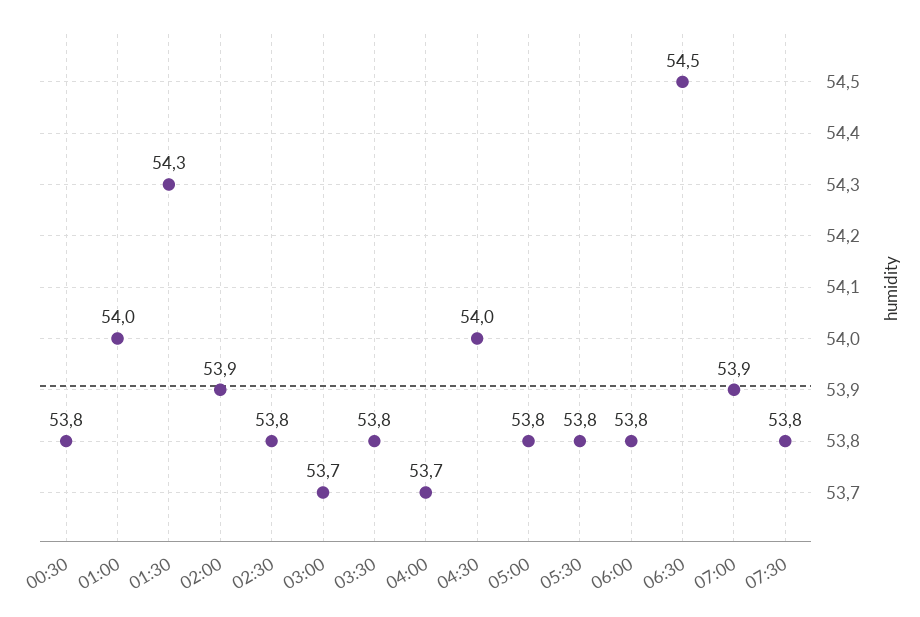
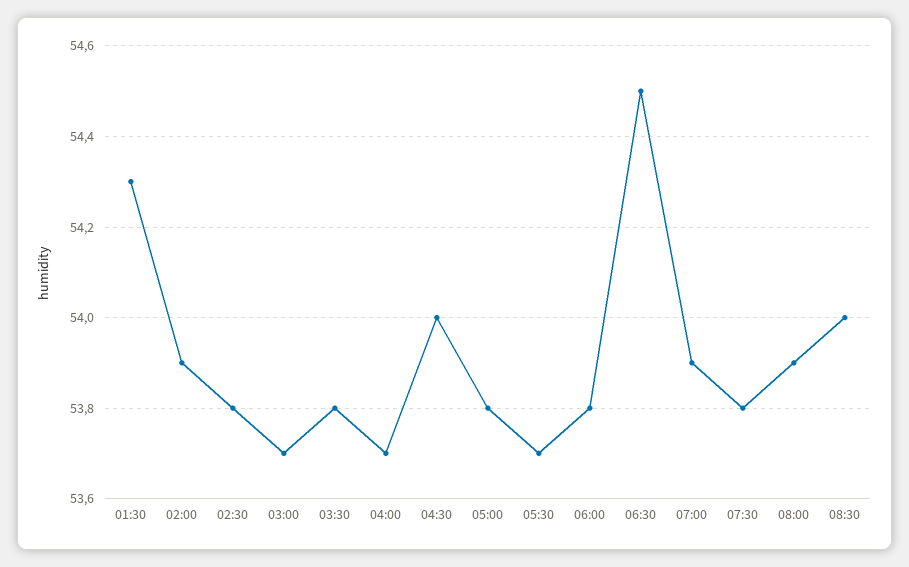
00:30: 53.8 -> none
01:00: 54 -> none
05:30: 53.8 -> 53.7
08:00: none -> 53.9
08:30: none -> 54

